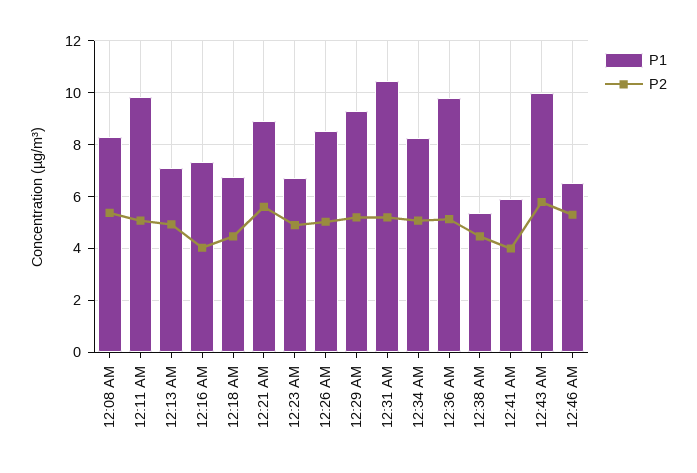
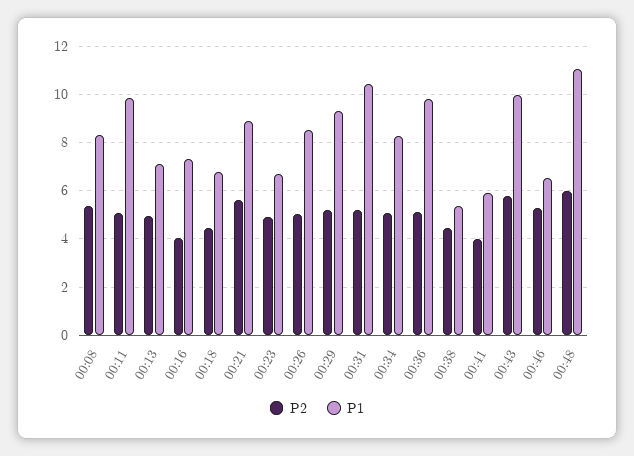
P2, 00:48: none -> 6
P1, 00:48: none -> 11

